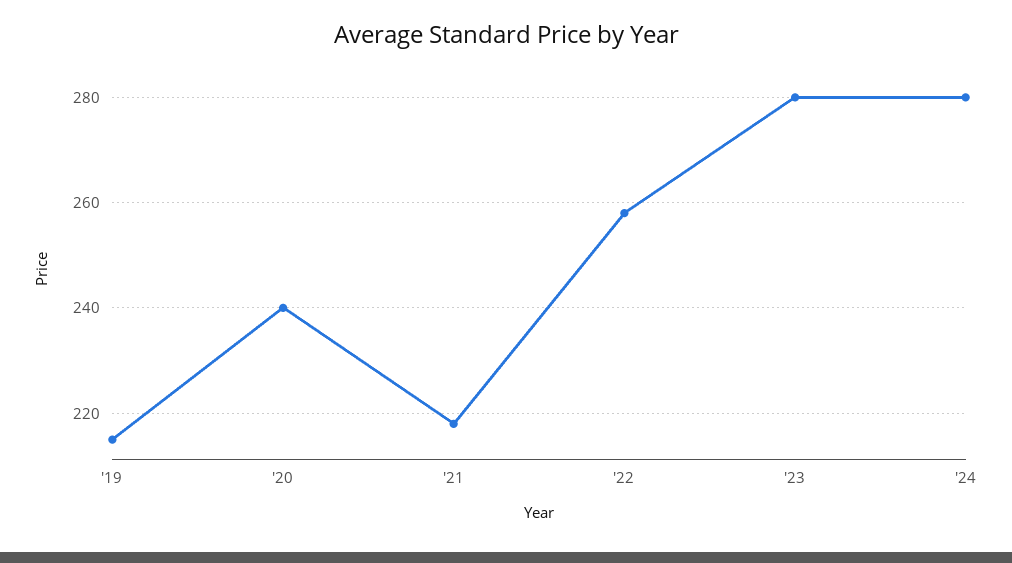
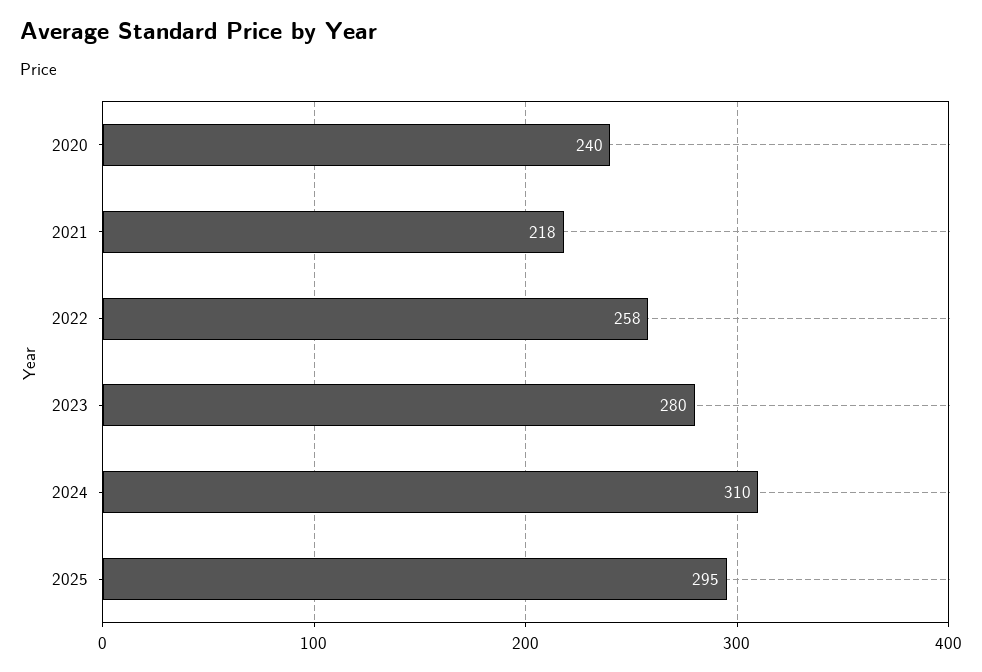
'19: 215 -> none
'24: 280 -> 310
2025: none -> 295

